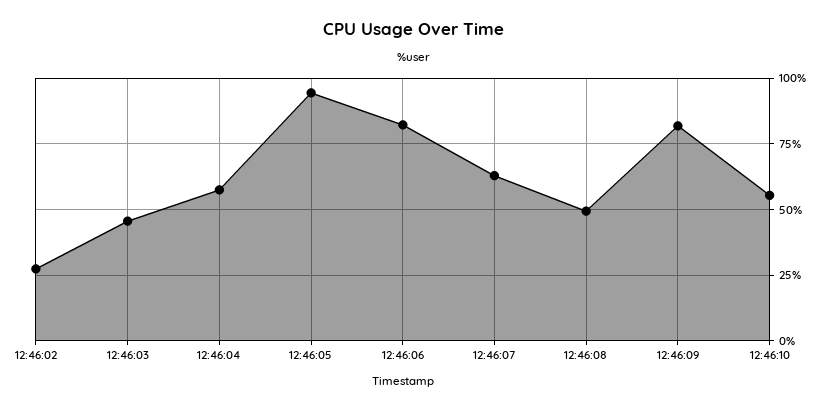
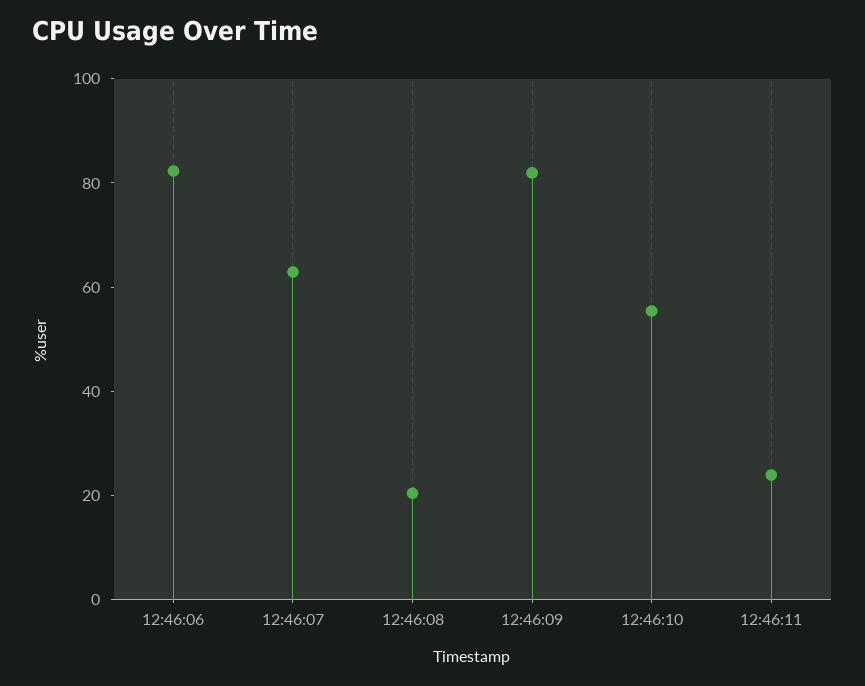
12:46:02: 27.5 -> none
12:46:03: 45 -> none
12:46:04: 57.5 -> none
12:46:05: 95 -> none
12:46:08: 50 -> 20
12:46:11: none -> 25

